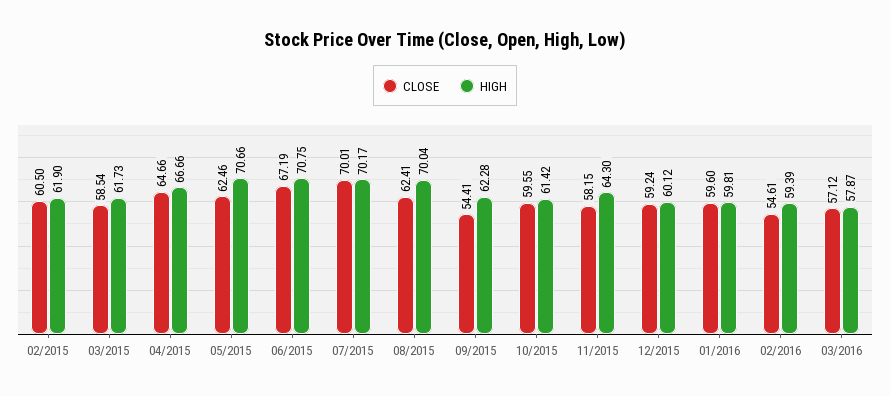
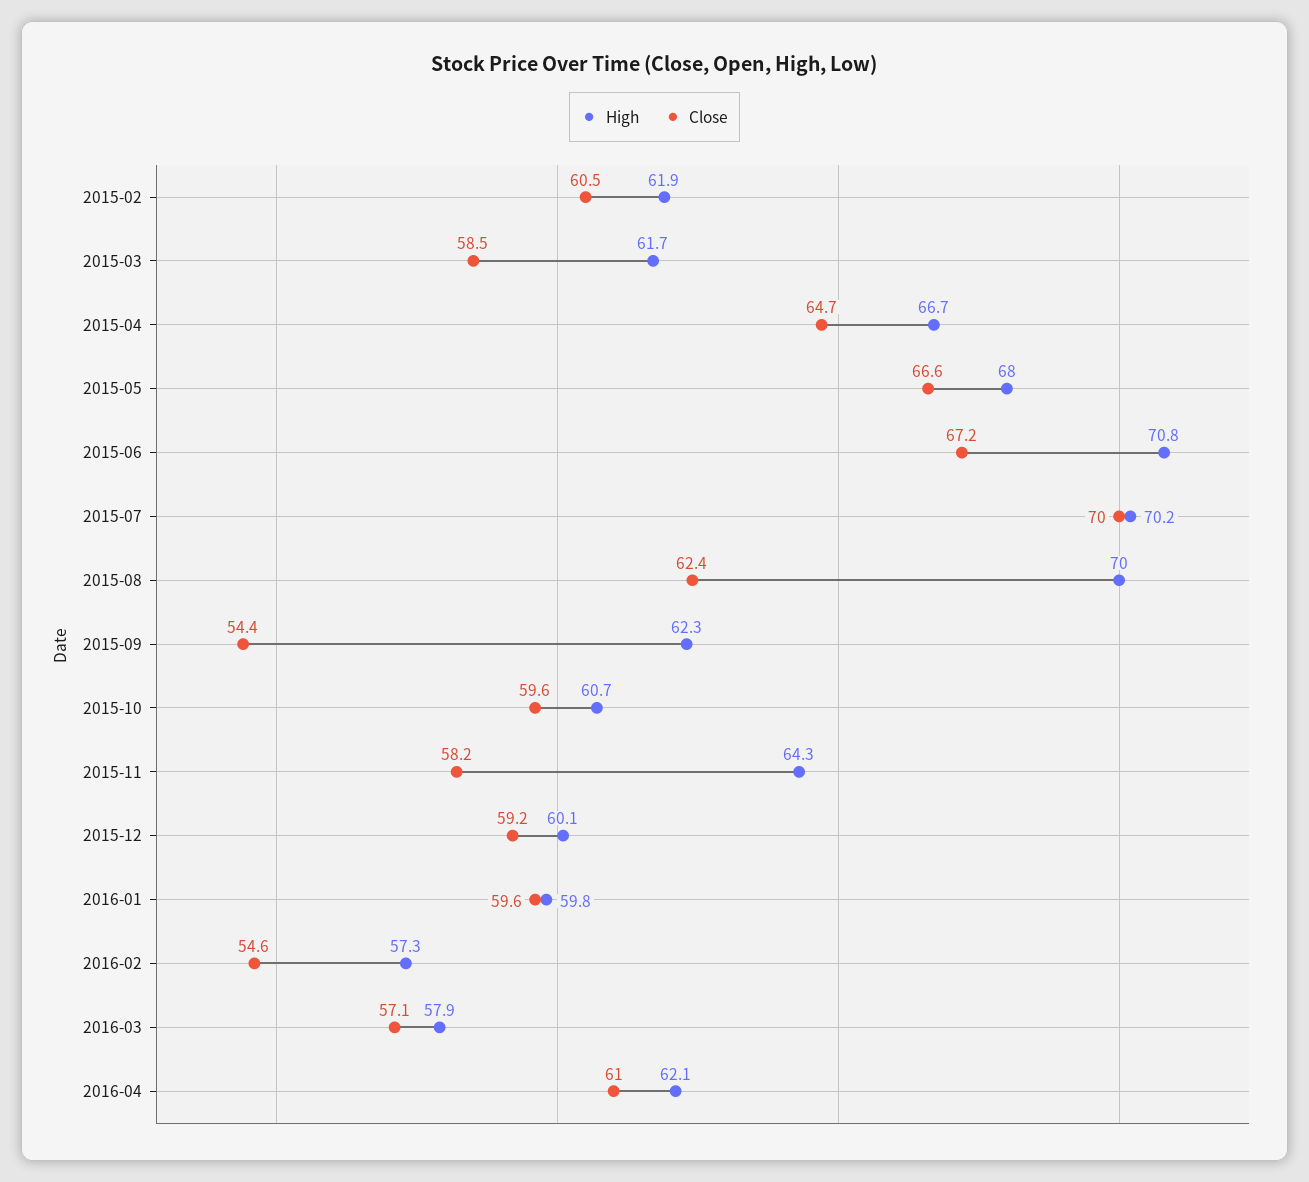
CLOSE, 05/2015: 62.46 -> 66.6
HIGH, 05/2015: 70.66 -> 68
HIGH, 10/2015: 61.42 -> 60.7
HIGH, 02/2016: 59.39 -> 57.3
HIGH, 2016-04: none -> 62.1
CLOSE, 2016-04: none -> 61

